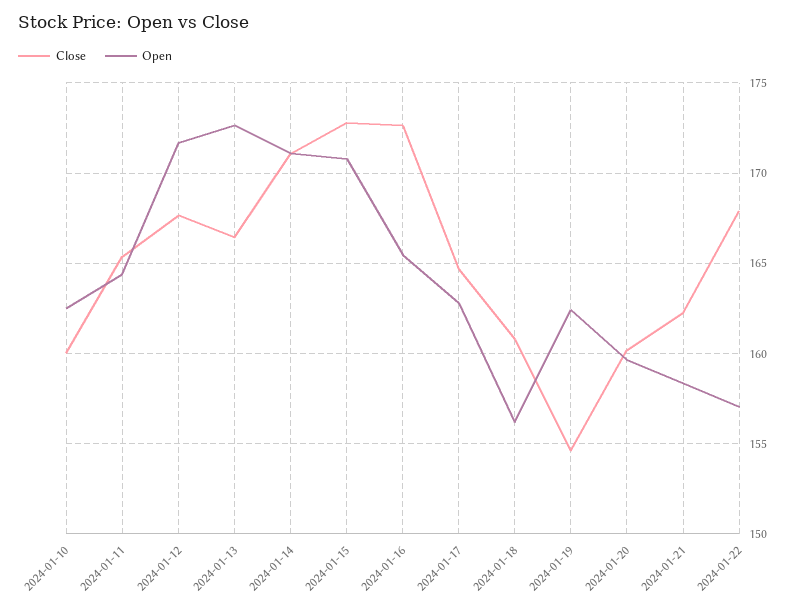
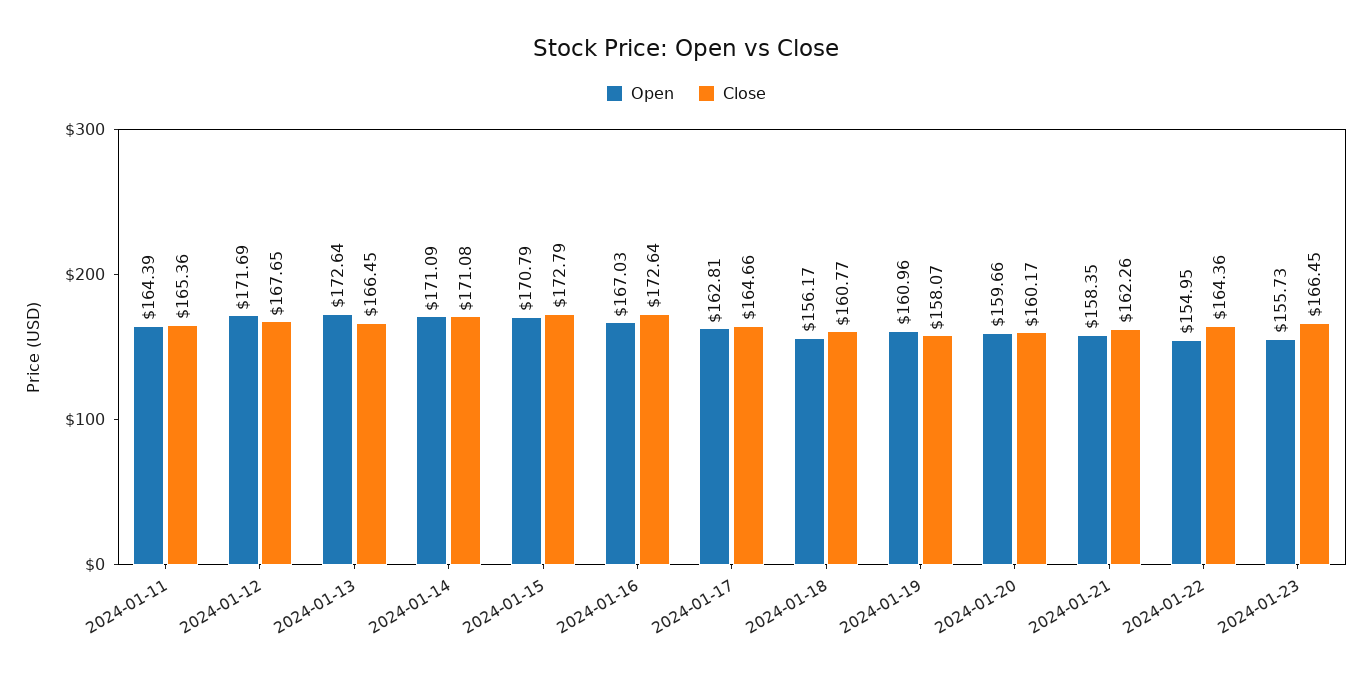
Close, 2024-01-10: 160 -> none
Open, 2024-01-10: 162.5 -> none
Open, 2024-01-16: 165.5 -> 167.03
Close, 2024-01-19: 154.5 -> 158.07
Open, 2024-01-19: 162.5 -> 160.96
Close, 2024-01-22: 168 -> 164.36
Open, 2024-01-22: 157 -> 154.95
Open, 2024-01-23: none -> 155.73
Close, 2024-01-23: none -> 166.45

